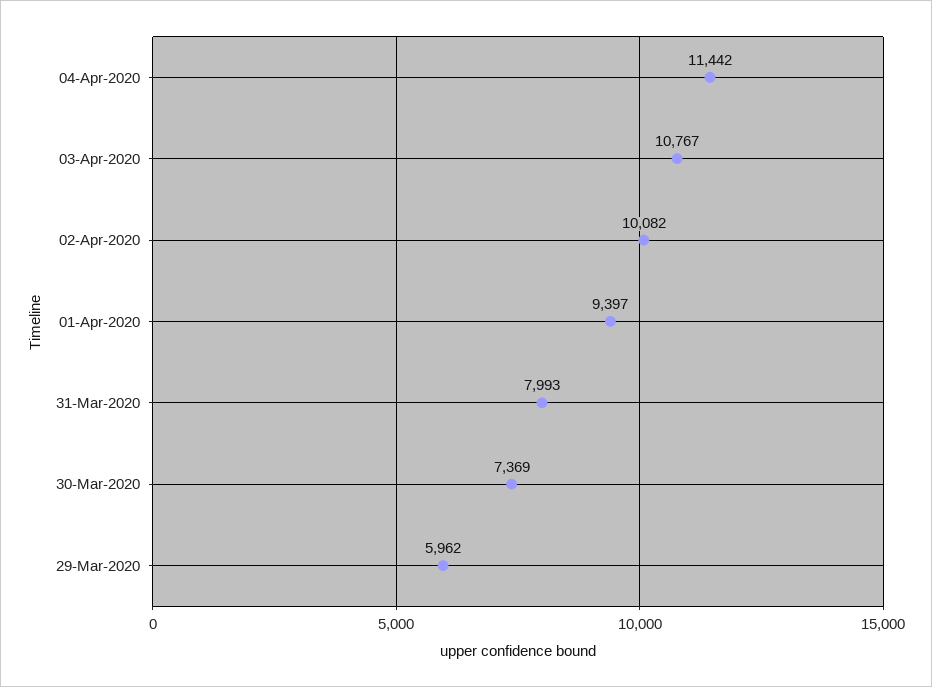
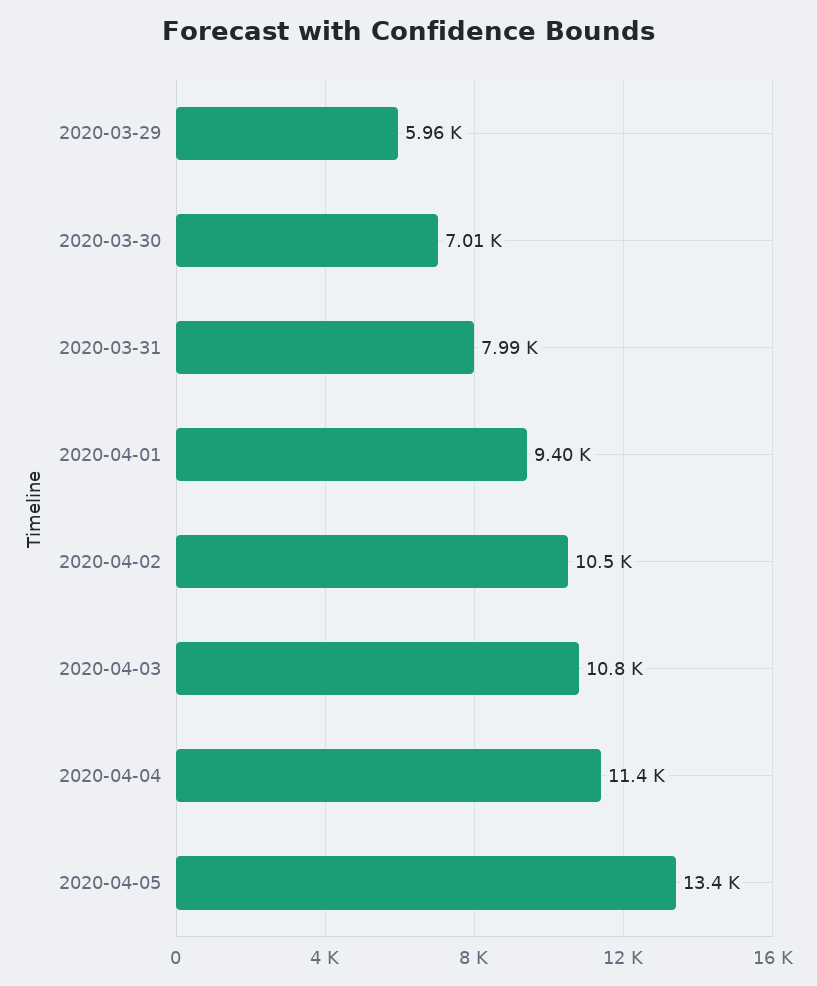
02-Apr-2020: 10082 -> 10500
30-Mar-2020: 7369 -> 7010
2020-04-05: none -> 13400

